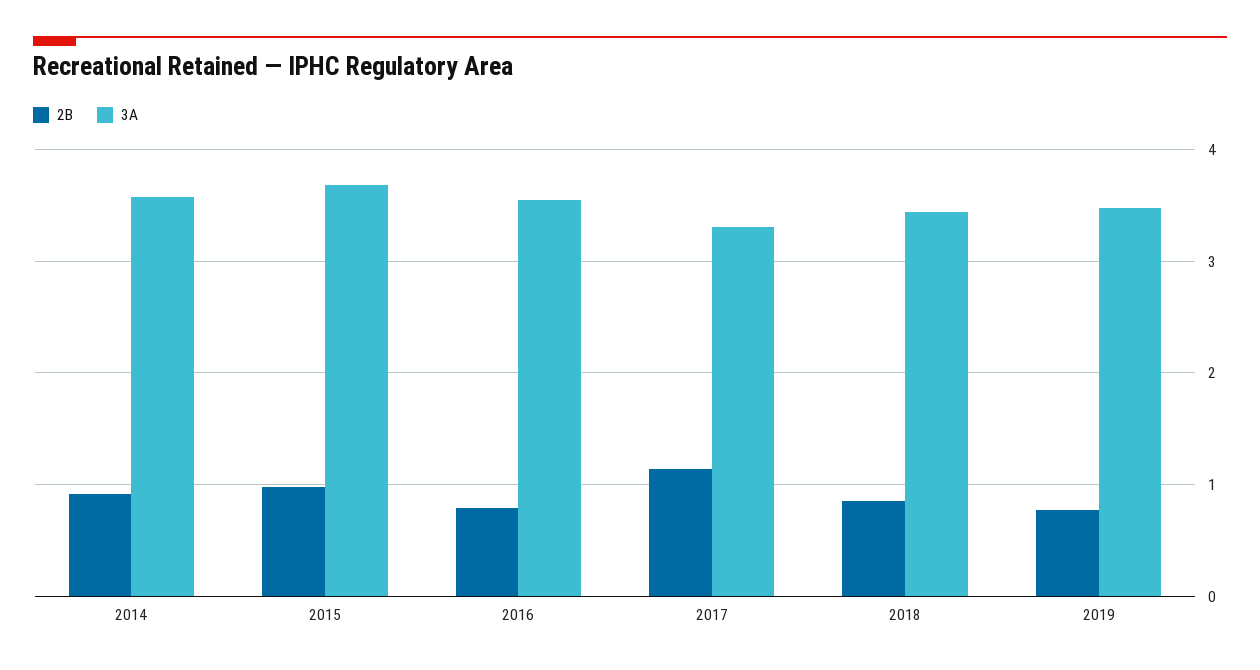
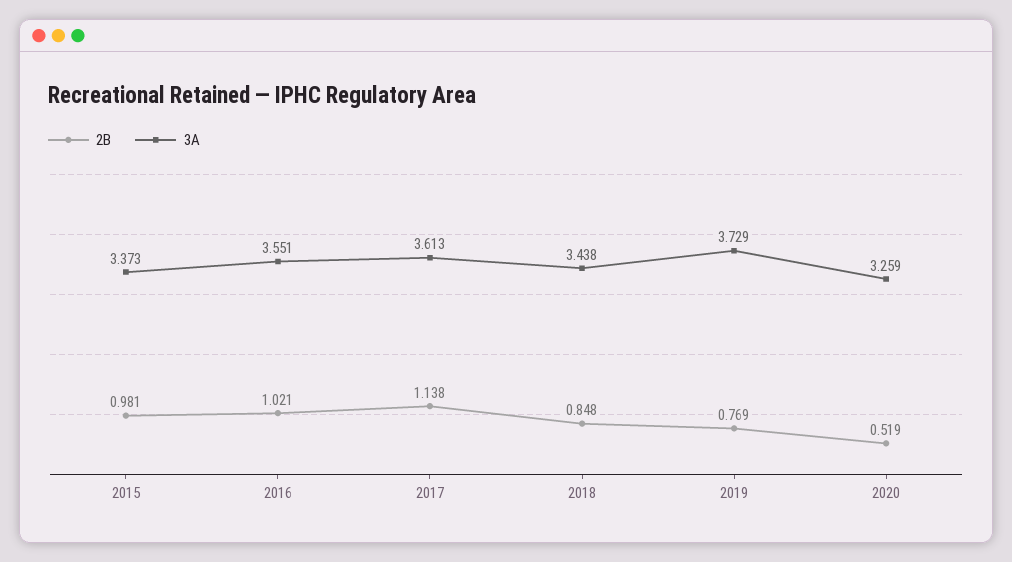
2B, 2014: 0.9 -> none
3A, 2014: 3.6 -> none
3A, 2015: 3.7 -> 3.373
2B, 2016: 0.8 -> 1.021
3A, 2017: 3.3 -> 3.613
3A, 2019: 3.5 -> 3.729
2B, 2020: none -> 0.519
3A, 2020: none -> 3.259

